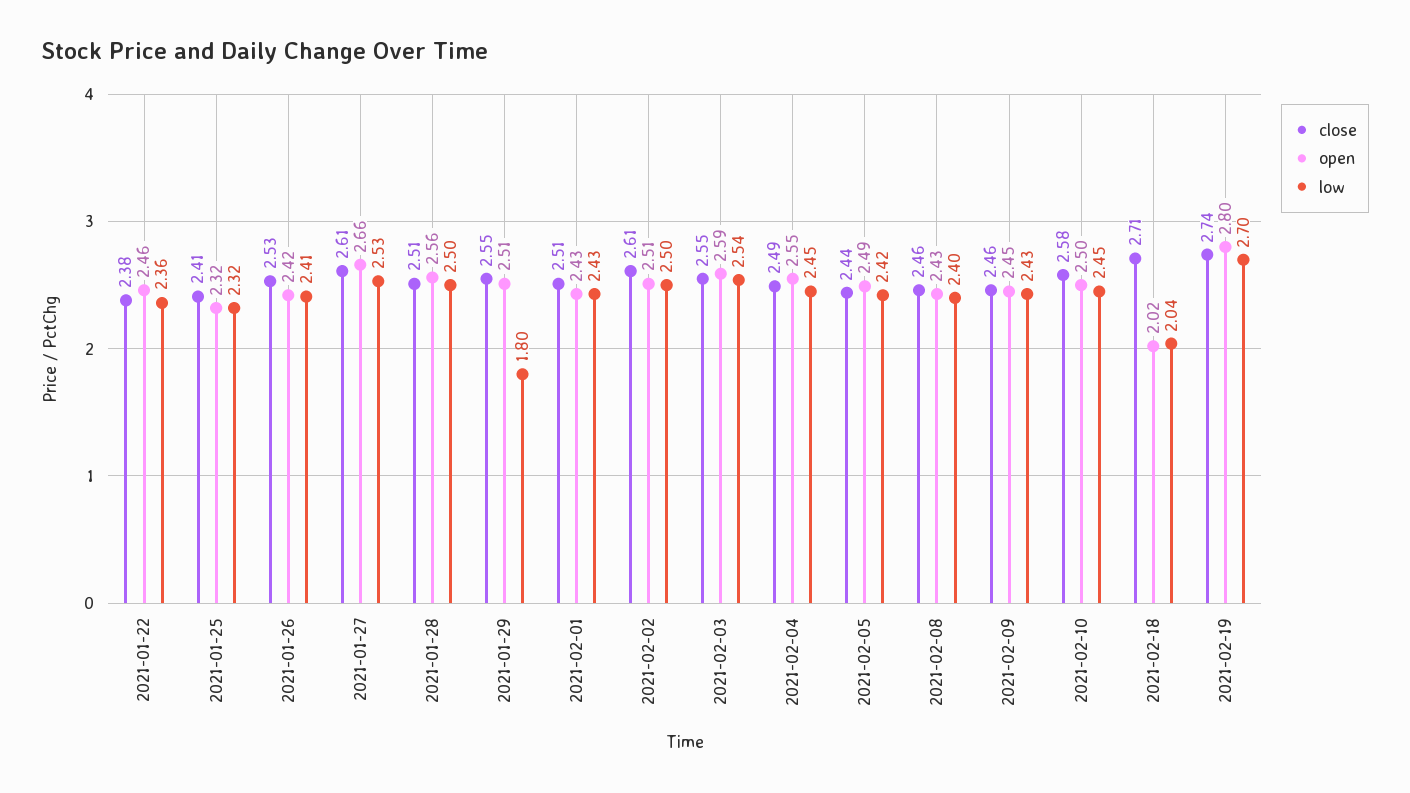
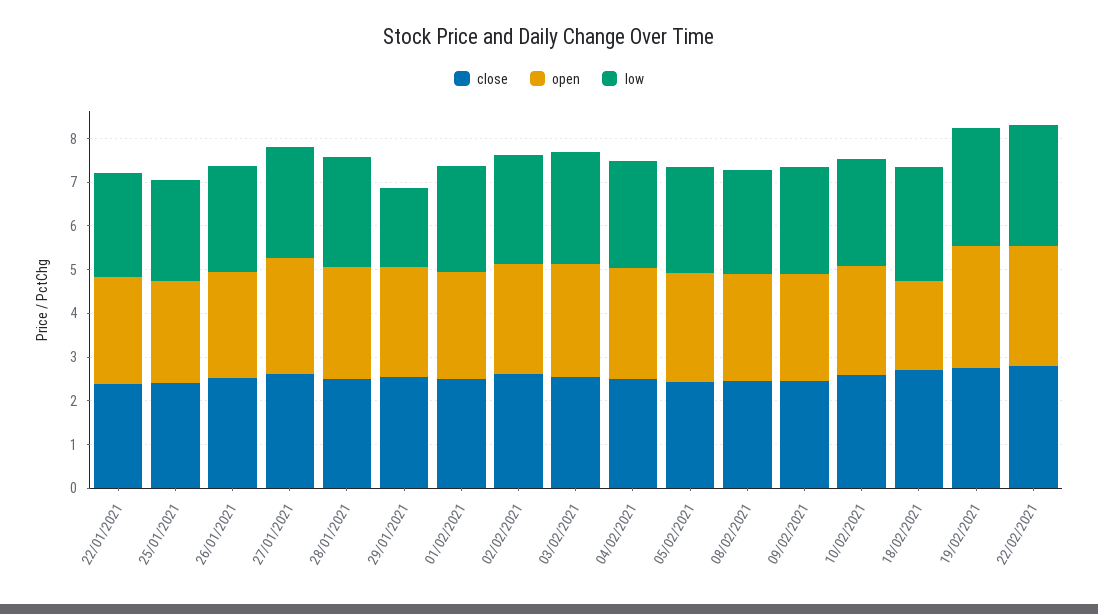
low, 2021-02-18: 2.04 -> 2.6
close, 22/02/2021: none -> 2.8
open, 22/02/2021: none -> 2.8
low, 22/02/2021: none -> 2.8

